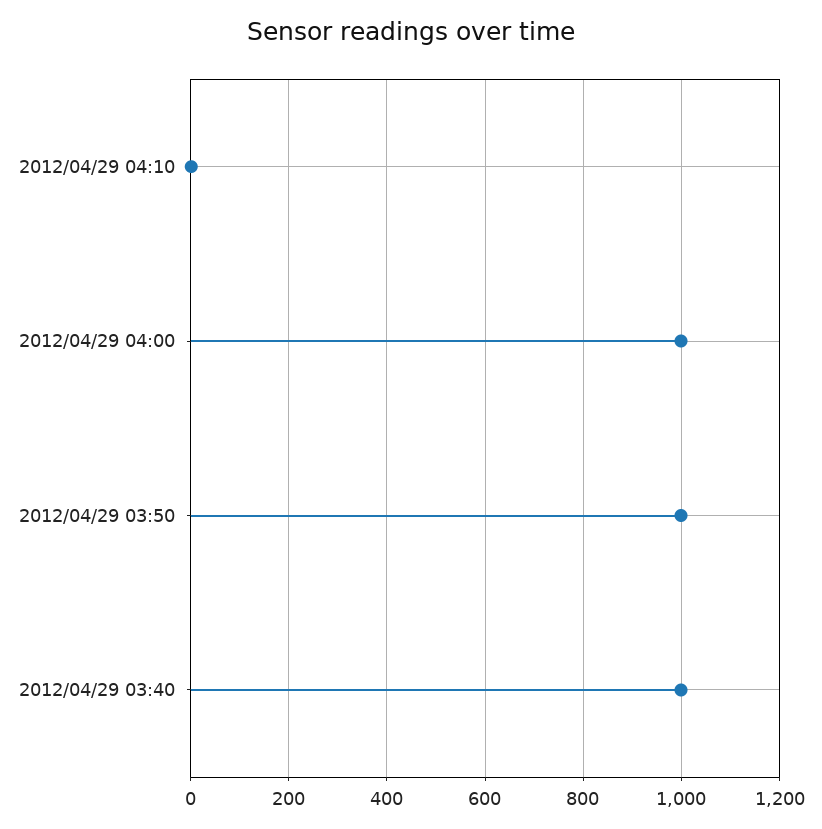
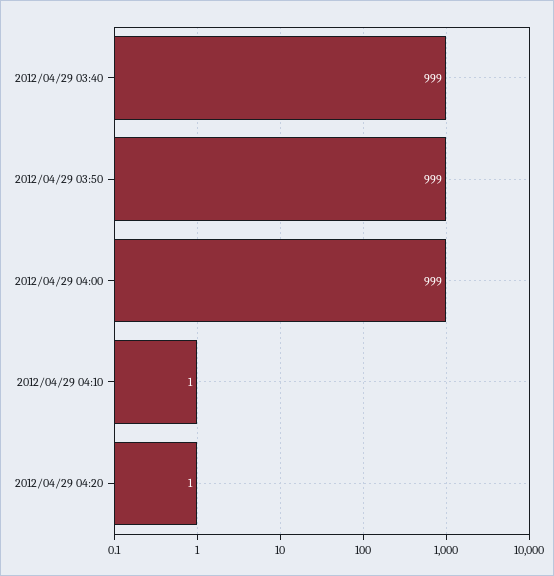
2012/04/29 04:20: none -> 1

